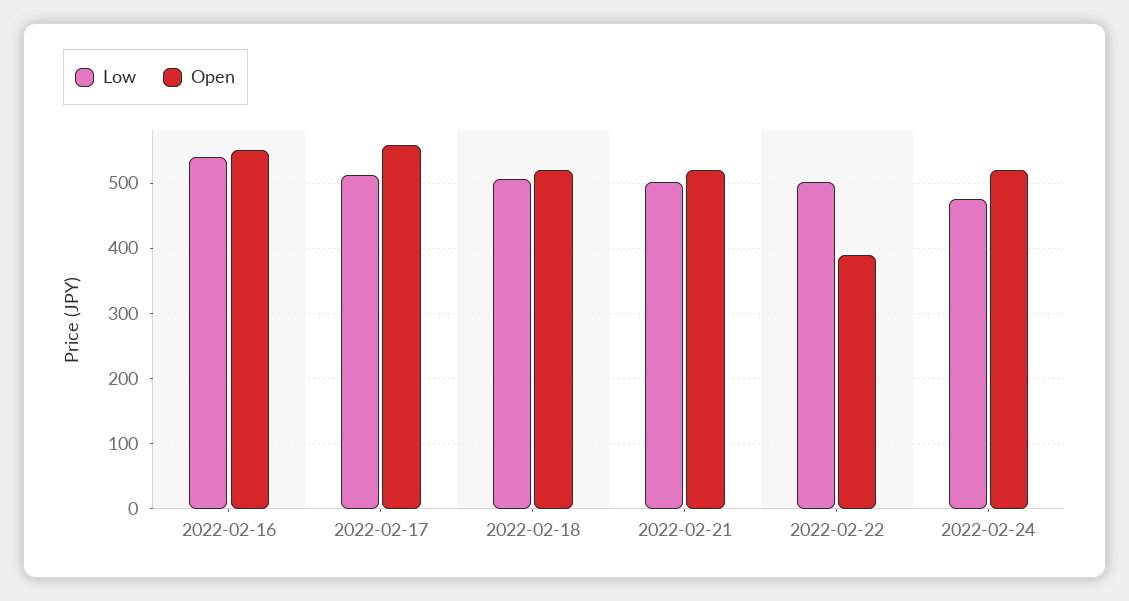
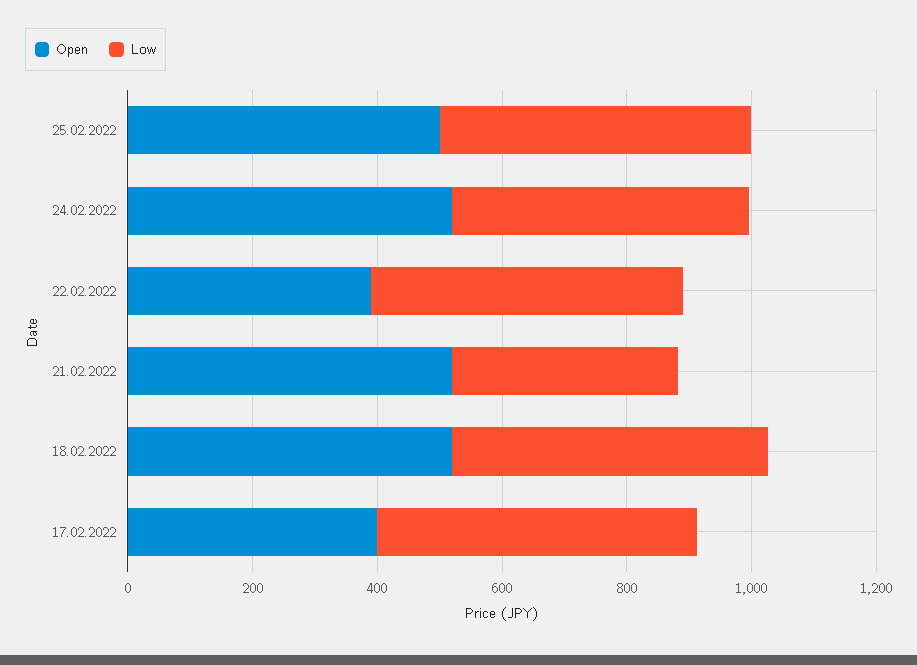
Low, 2022-02-16: 540 -> none
Open, 2022-02-16: 550 -> none
Open, 2022-02-17: 560 -> 400
Low, 2022-02-21: 500 -> 350
Open, 25.02.2022: none -> 500
Low, 25.02.2022: none -> 500

